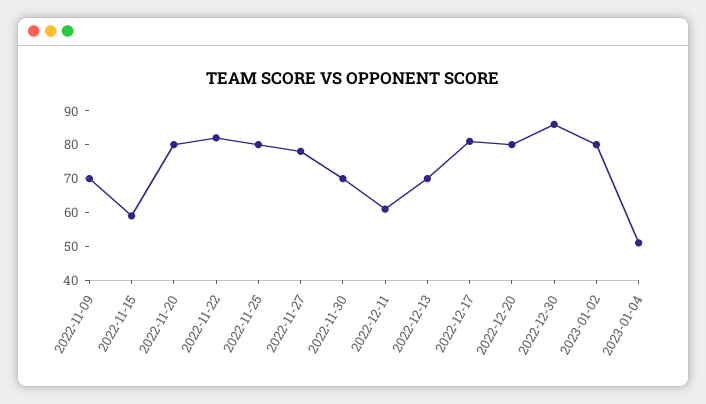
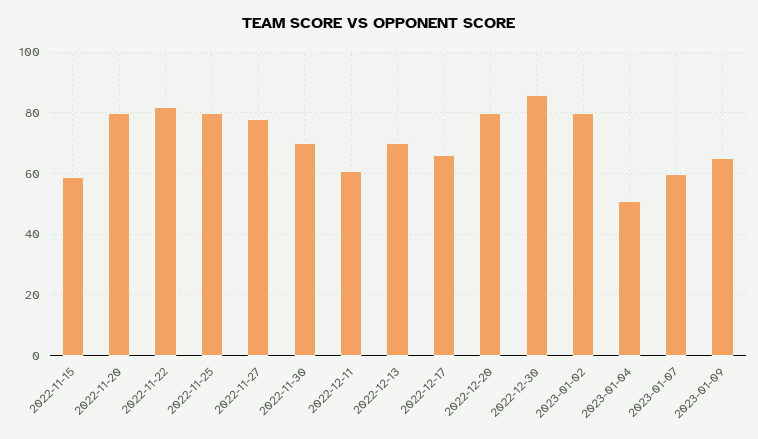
2022-11-09: 70 -> none
2022-12-17: 80 -> 65
2023-01-07: none -> 60
2023-01-09: none -> 65

